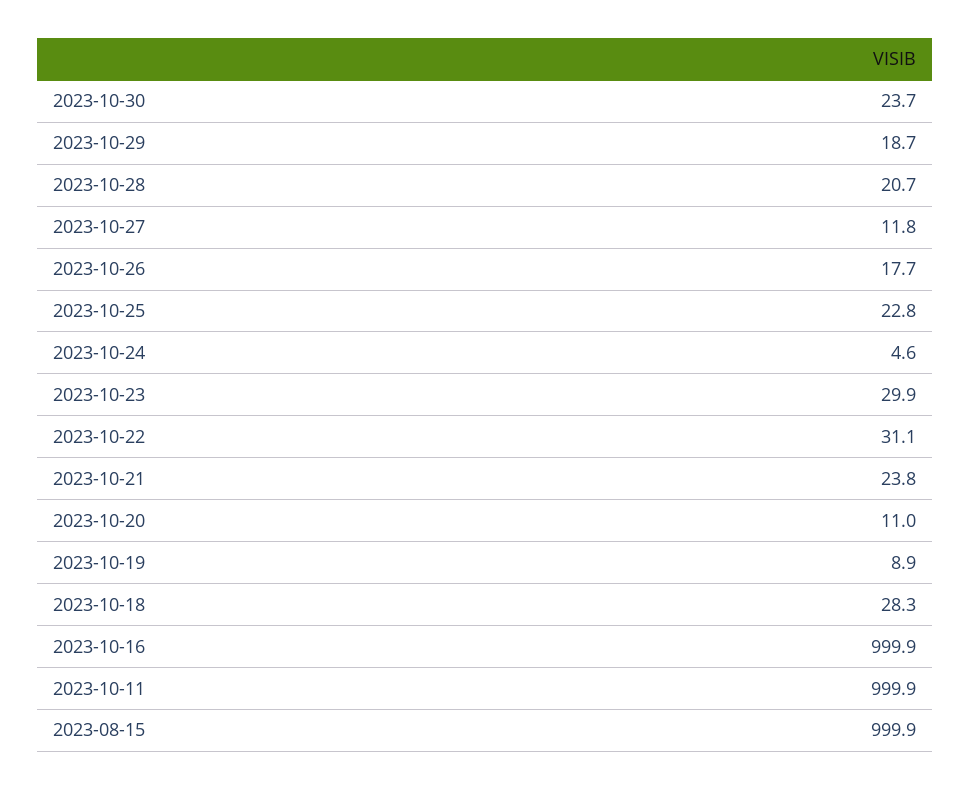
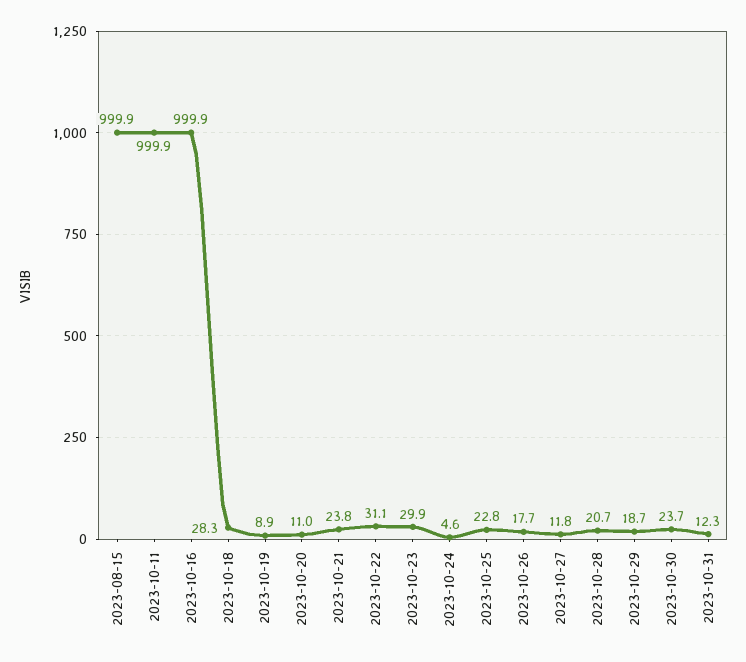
2023-10-31: none -> 12.3

